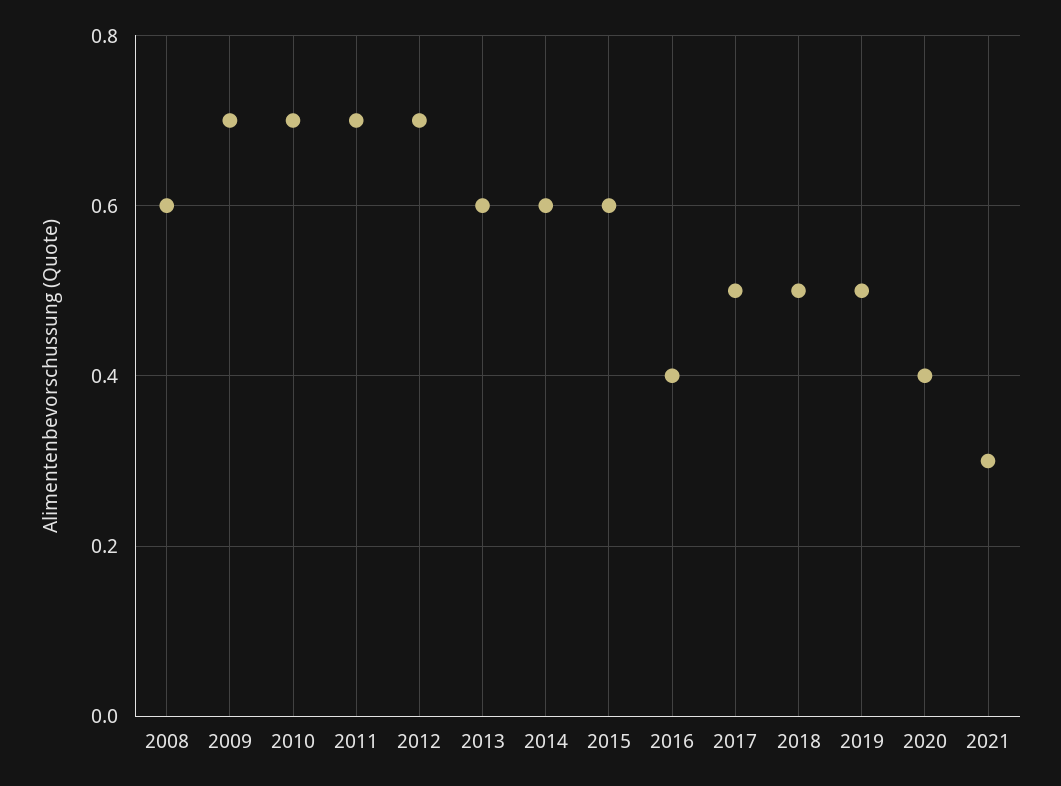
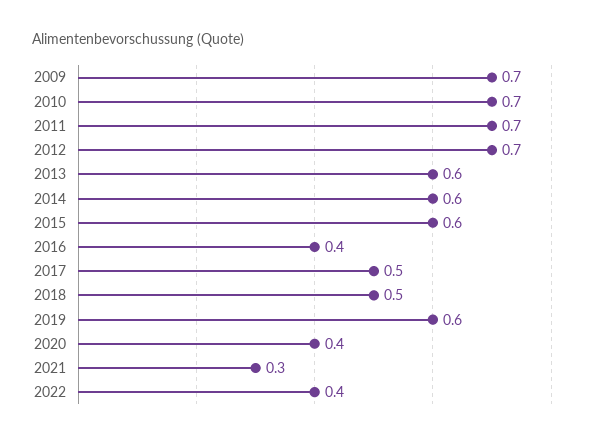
2008: 0.6 -> none
2019: 0.5 -> 0.6
2022: none -> 0.4

